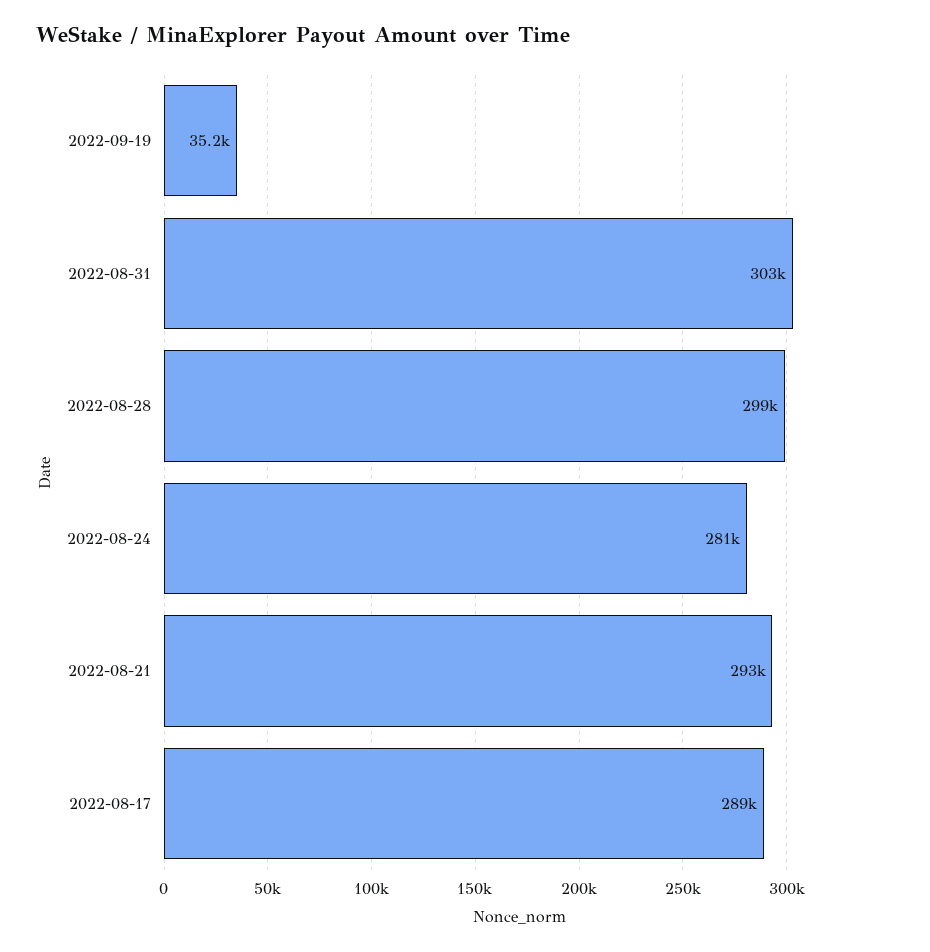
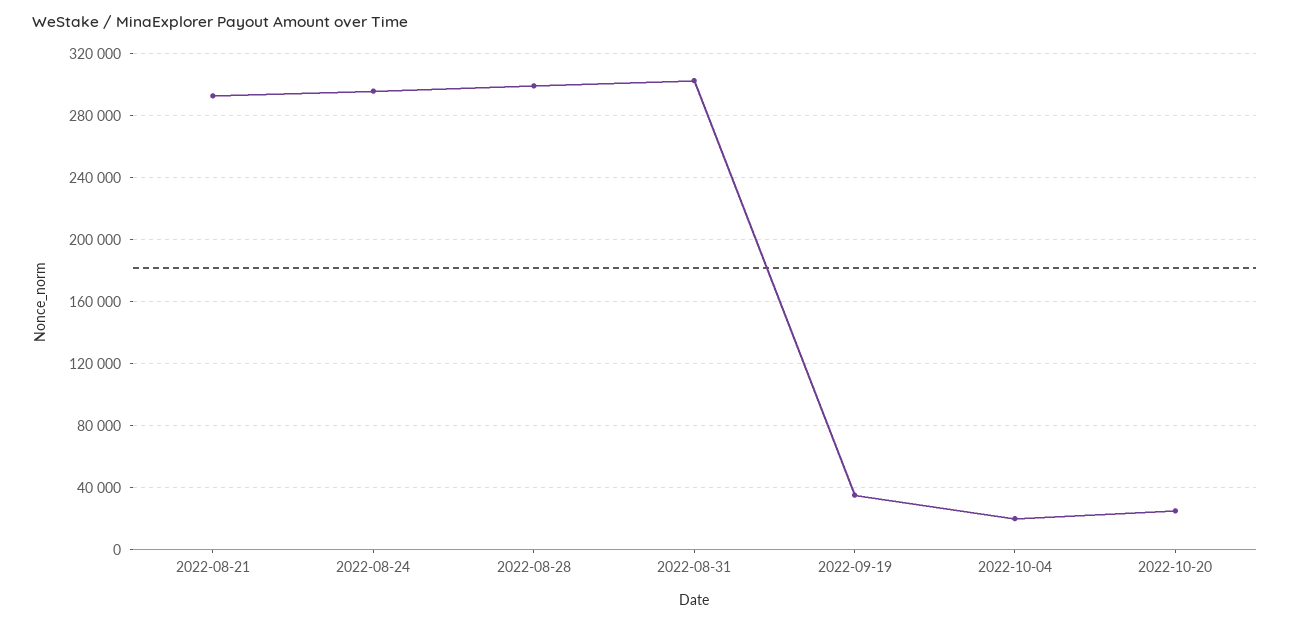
2022-08-24: 281000 -> 295000
2022-08-17: 289000 -> none
2022-10-04: none -> 20000
2022-10-20: none -> 25000

